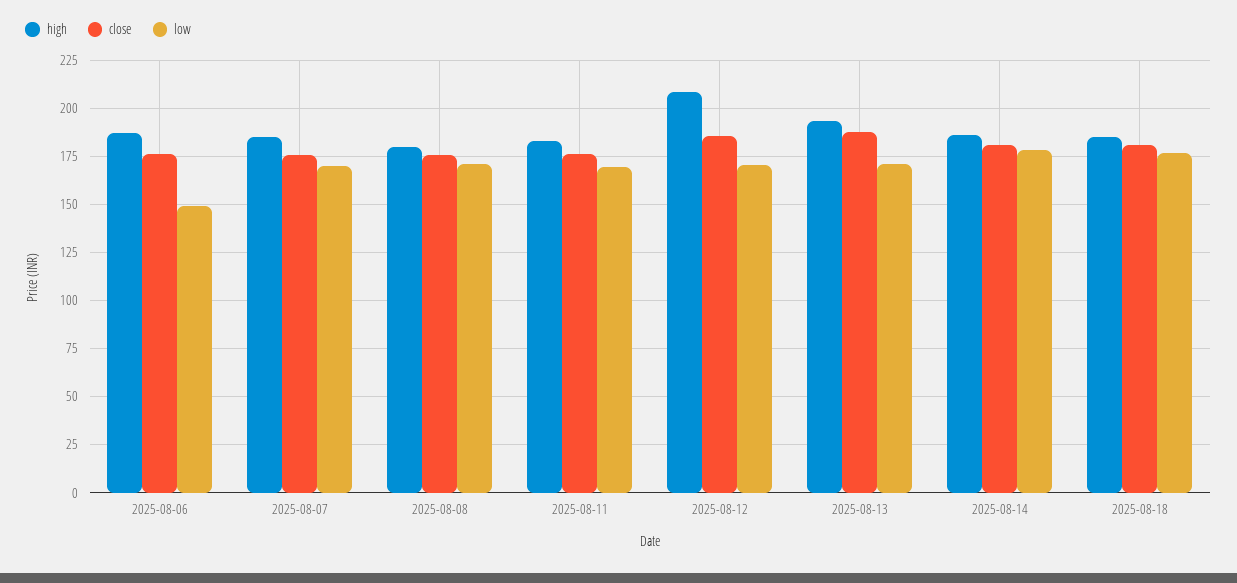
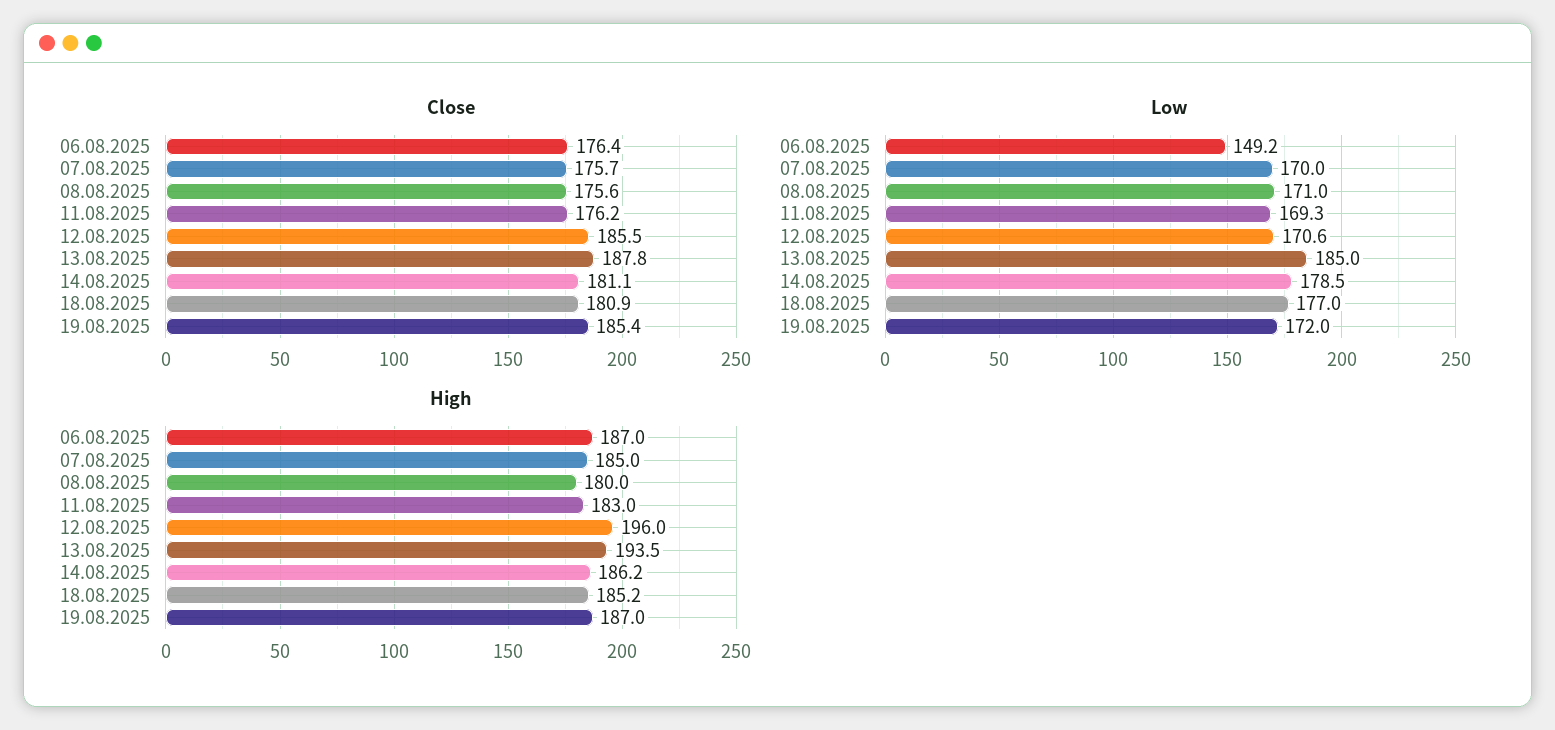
high, 2025-08-12: 210 -> 196
low, 2025-08-13: 170 -> 185
close, 19.08.2025: none -> 185.4
low, 19.08.2025: none -> 172
high, 19.08.2025: none -> 187

